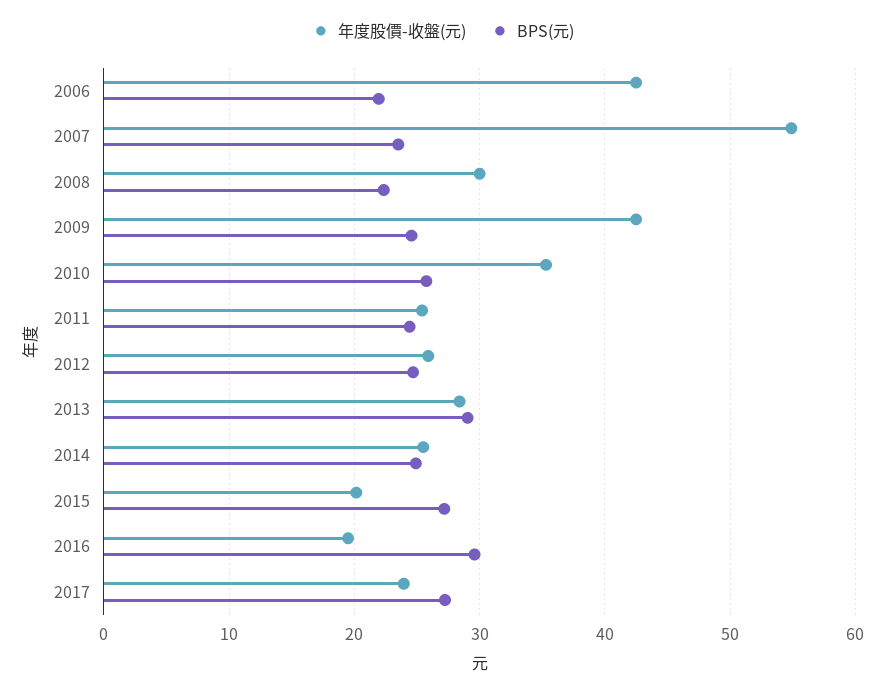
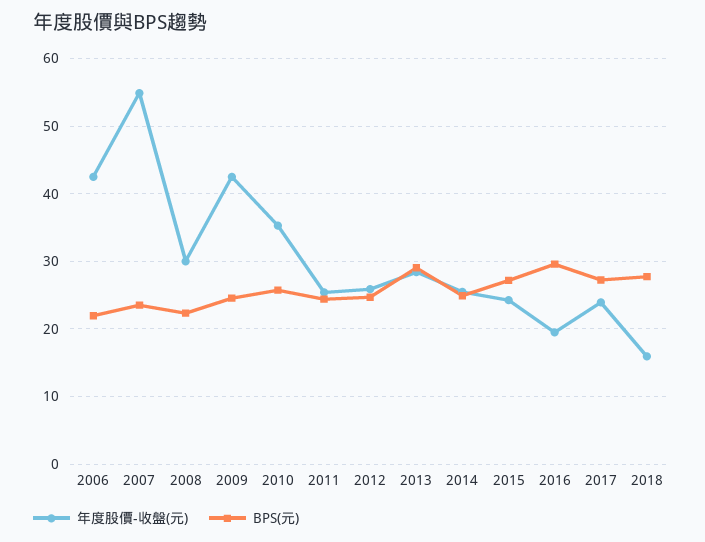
年度股價-收盤(元), 2015: 20 -> 24
年度股價-收盤(元), 2018: none -> 16
BPS(元), 2018: none -> 28

